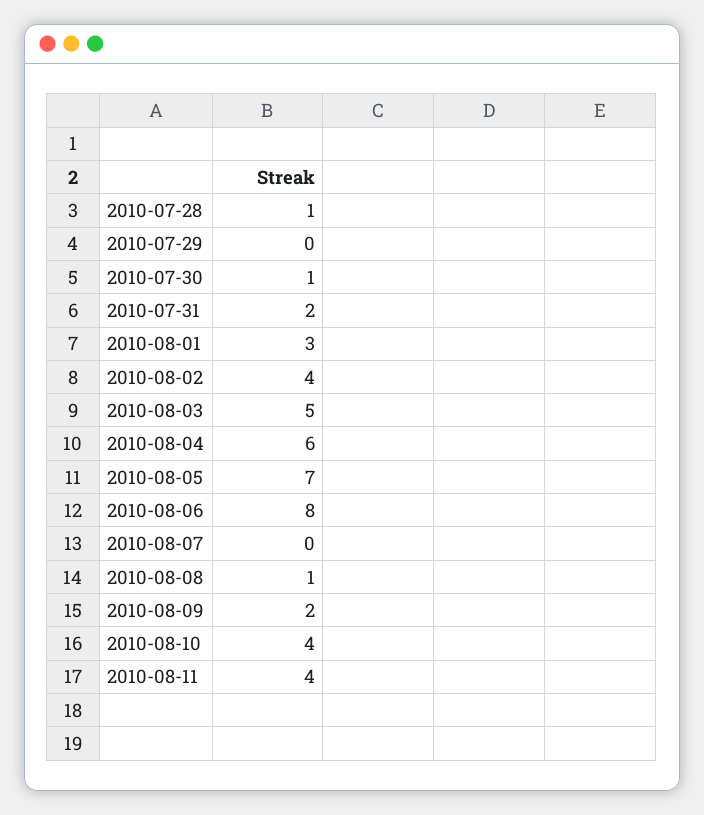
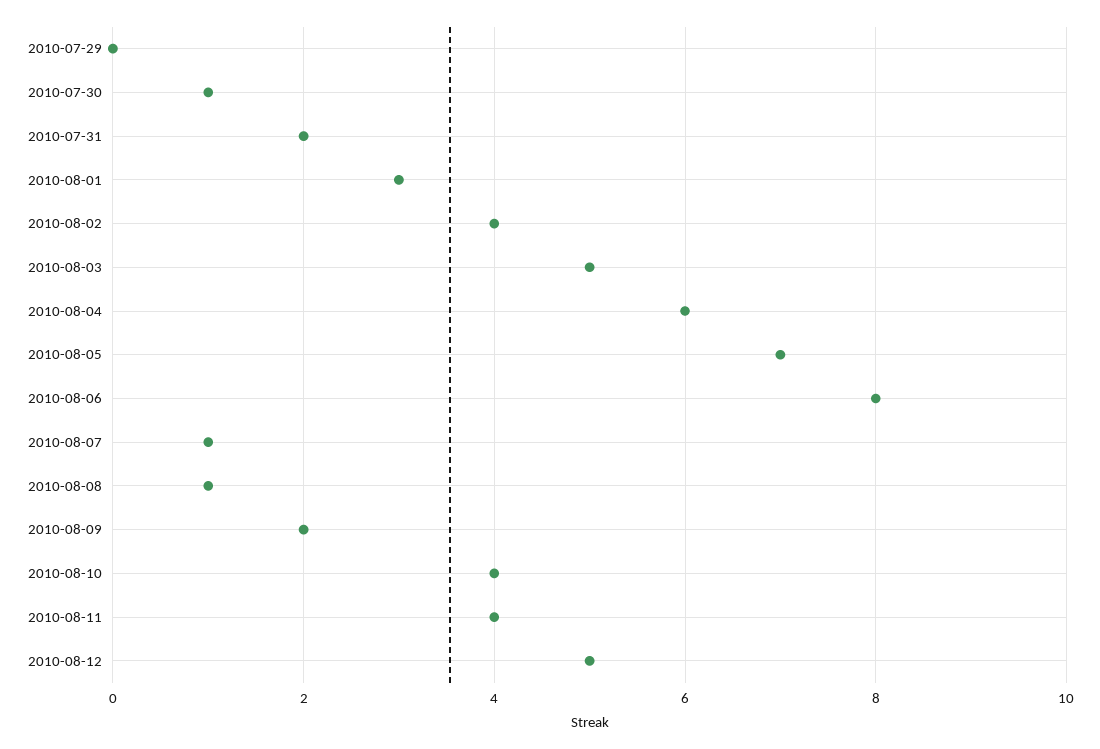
2010-07-28: 1 -> none
2010-08-07: 0 -> 1
2010-08-12: none -> 5

